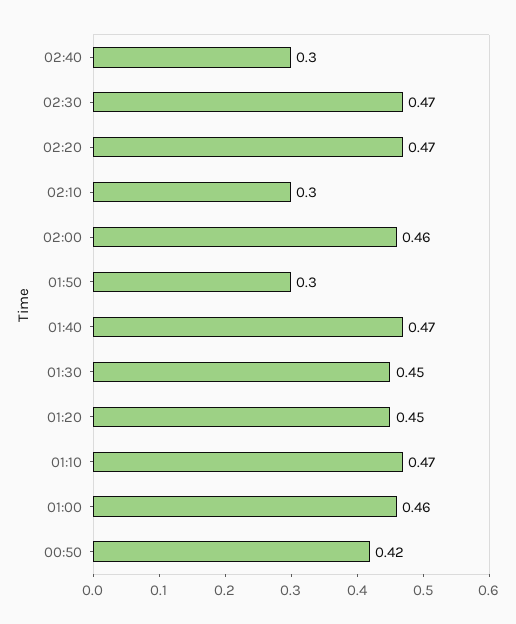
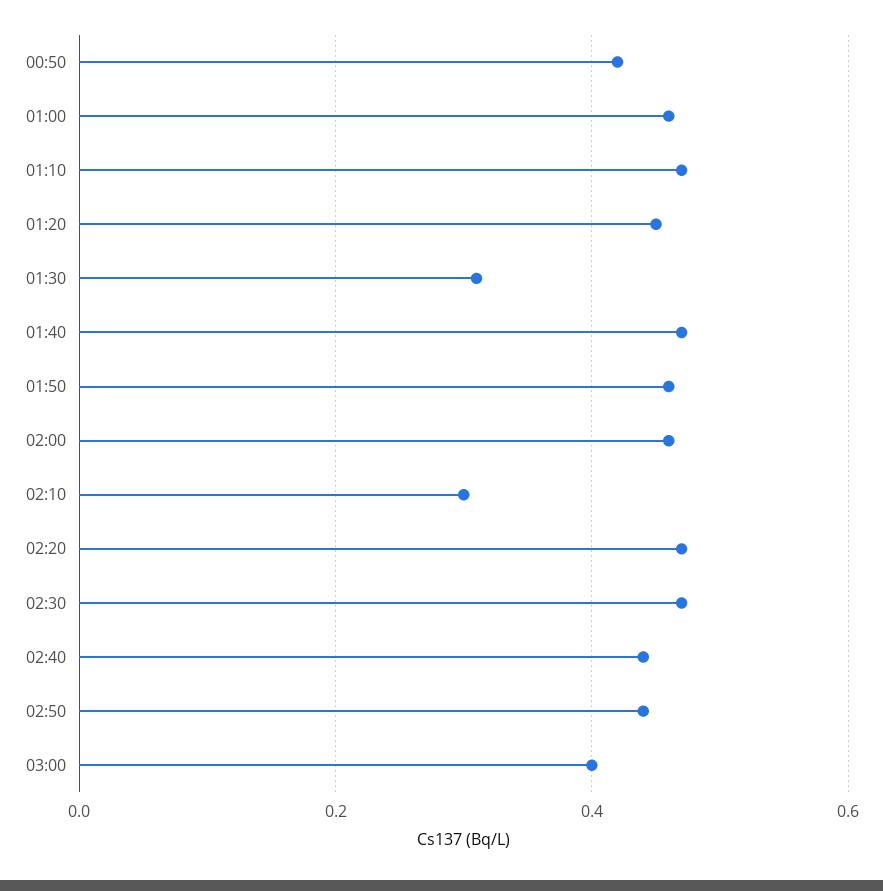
02:40: 0.3 -> 0.45
01:50: 0.3 -> 0.45
01:30: 0.45 -> 0.3
02:50: none -> 0.45
03:00: none -> 0.4

